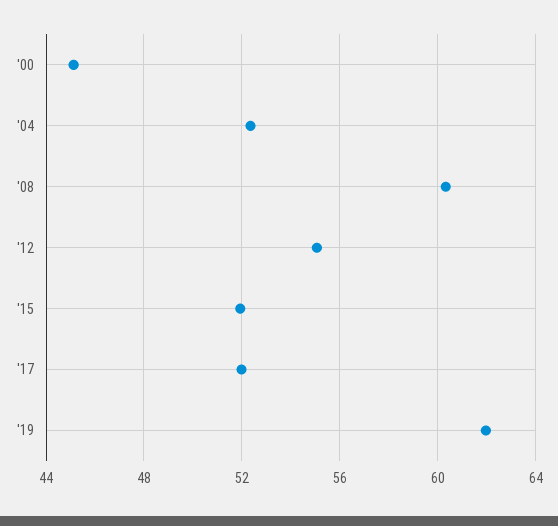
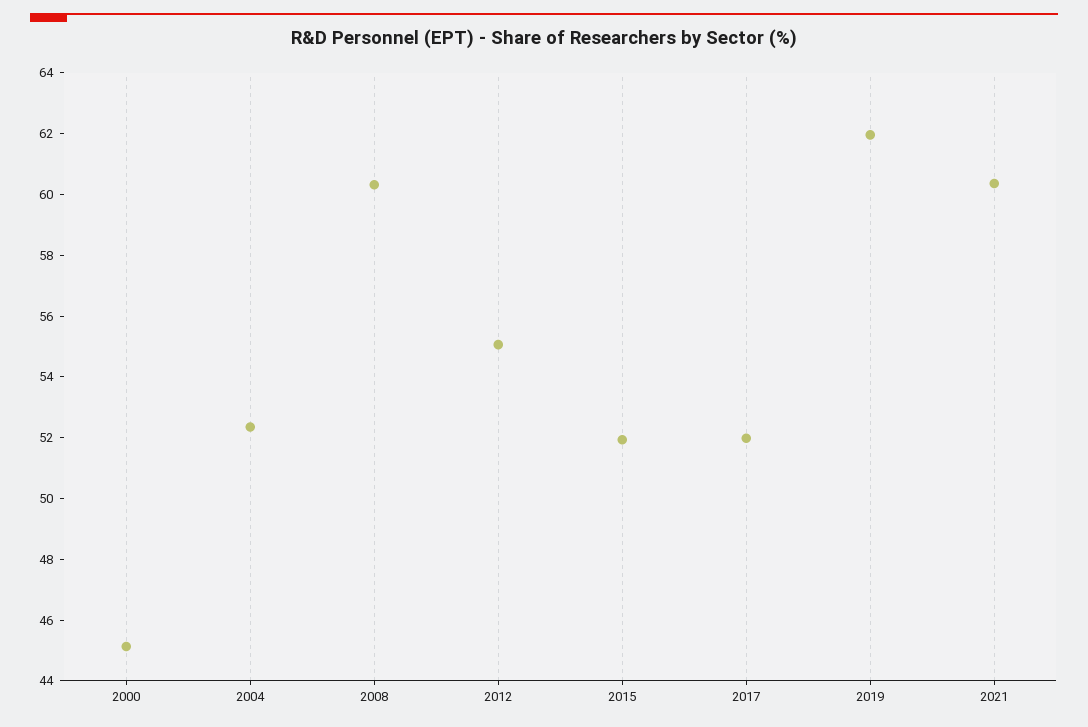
2021: none -> 60.5

